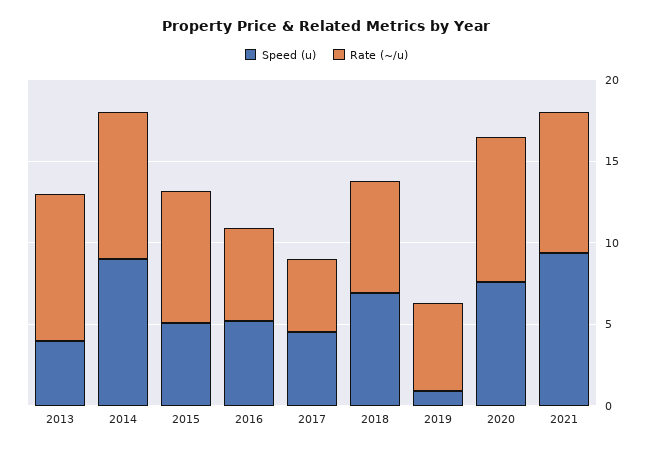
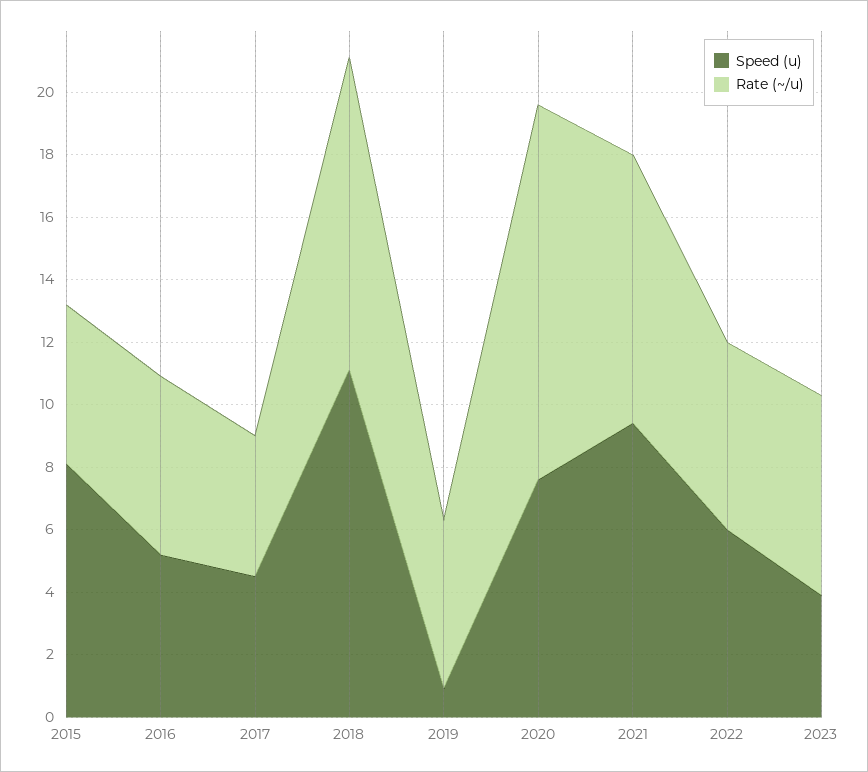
Speed (u), 2013: 4 -> none
Rate (~/u), 2013: 9 -> none
Speed (u), 2014: 9 -> none
Rate (~/u), 2014: 9 -> none
Speed (u), 2015: 5 -> 8
Rate (~/u), 2015: 8 -> 5
Speed (u), 2018: 7 -> 11
Rate (~/u), 2018: 7 -> 10
Rate (~/u), 2020: 9 -> 12
Speed (u), 2022: none -> 6
Rate (~/u), 2022: none -> 6
Speed (u), 2023: none -> 4
Rate (~/u), 2023: none -> 6.5

